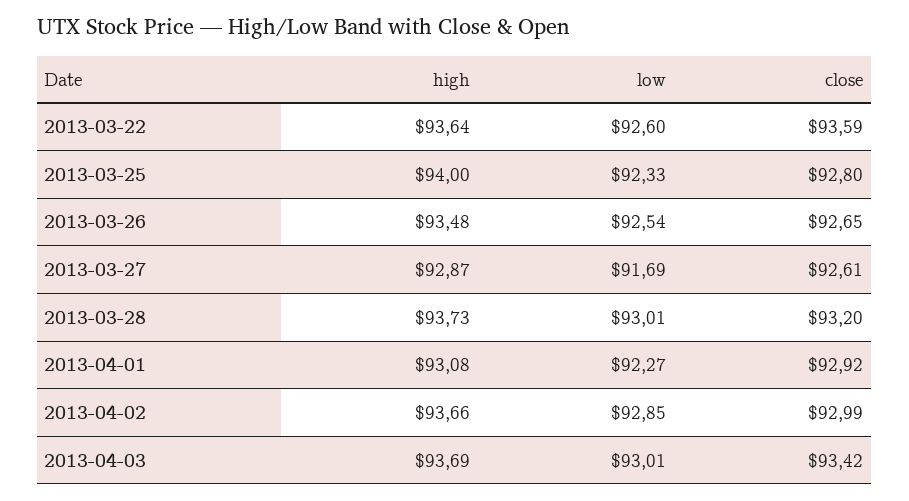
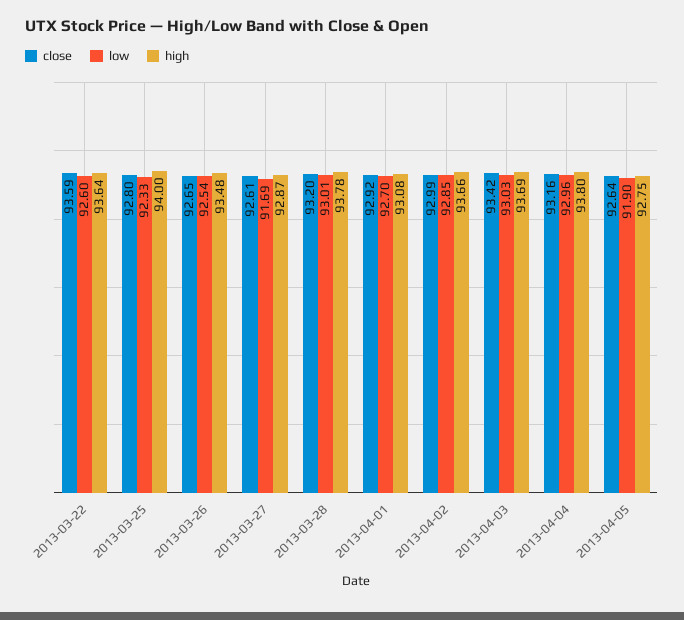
high, 2013-03-28: 93.73 -> 93.78
low, 2013-04-01: 92.27 -> 92.7
low, 2013-04-03: 93.01 -> 93.03
close, 2013-04-04: none -> 93.16
low, 2013-04-04: none -> 92.96
high, 2013-04-04: none -> 93.8
close, 2013-04-05: none -> 92.64
low, 2013-04-05: none -> 91.9
high, 2013-04-05: none -> 92.75

